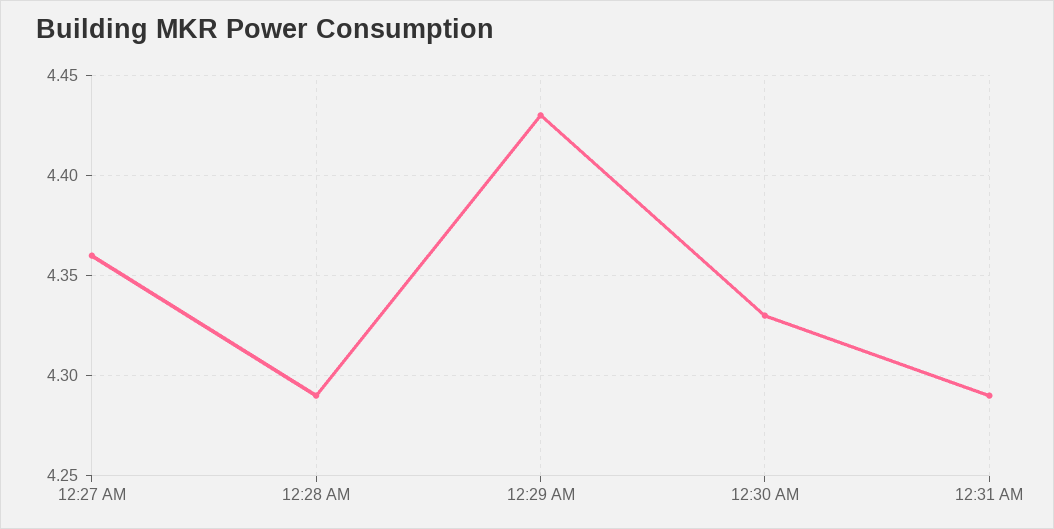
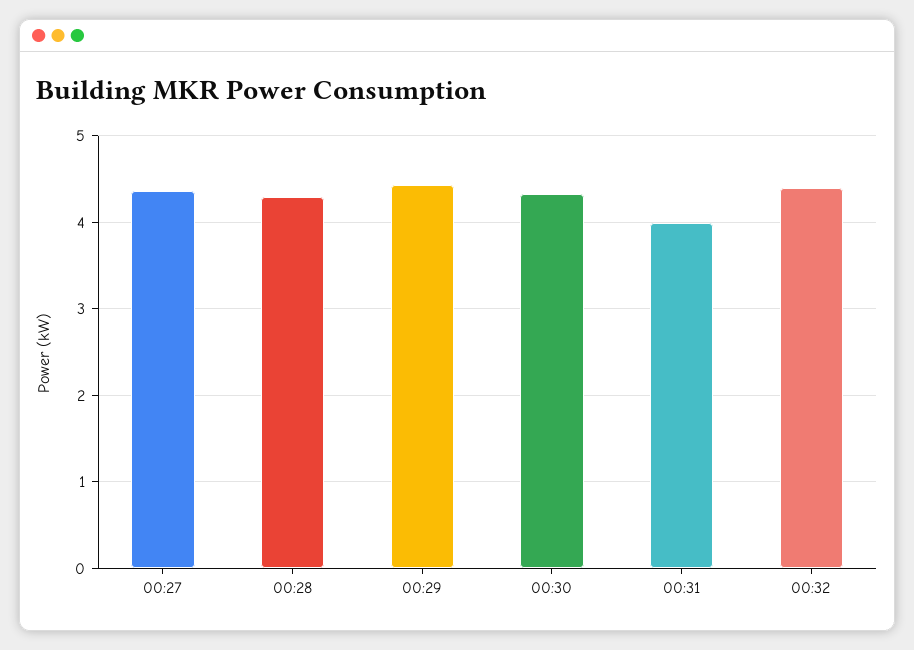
12:31 AM: 4.29 -> 4
00:32: none -> 4.4

